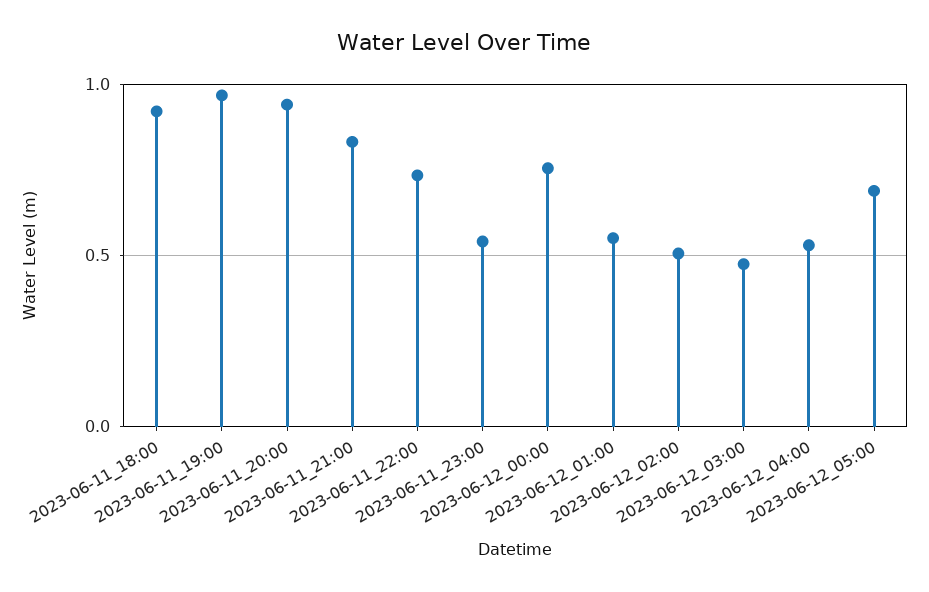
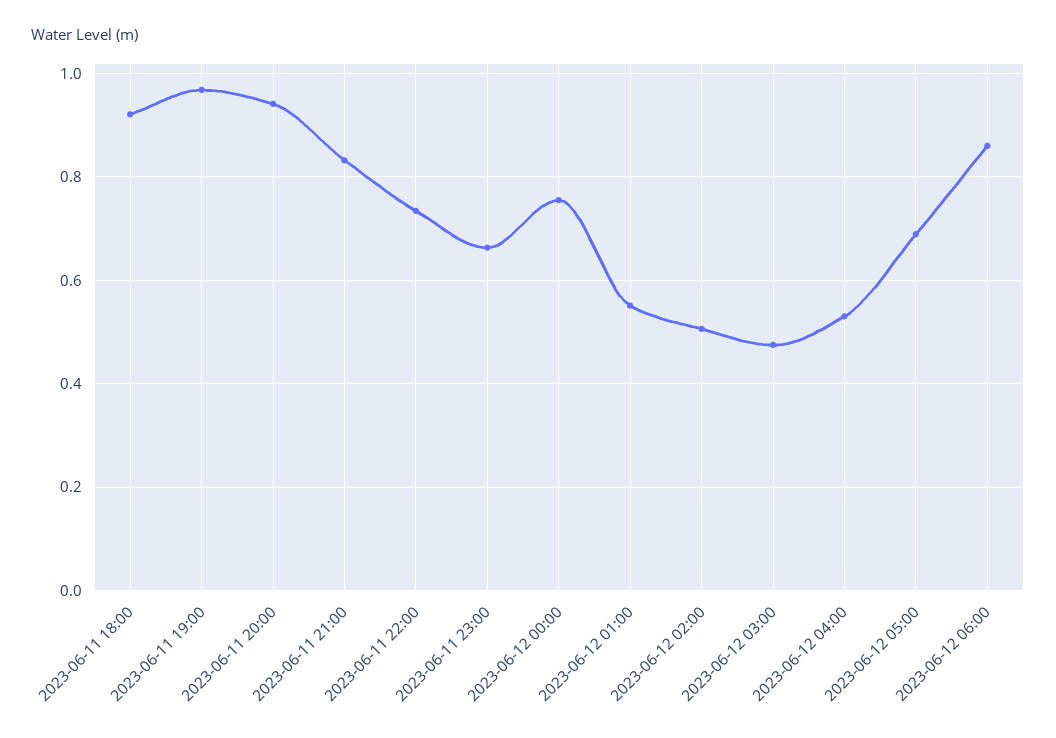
2023-06-11_23:00: 0.55 -> 0.66
2023-06-12 06:00: none -> 0.86

